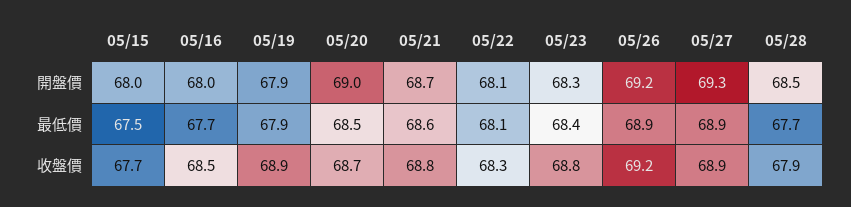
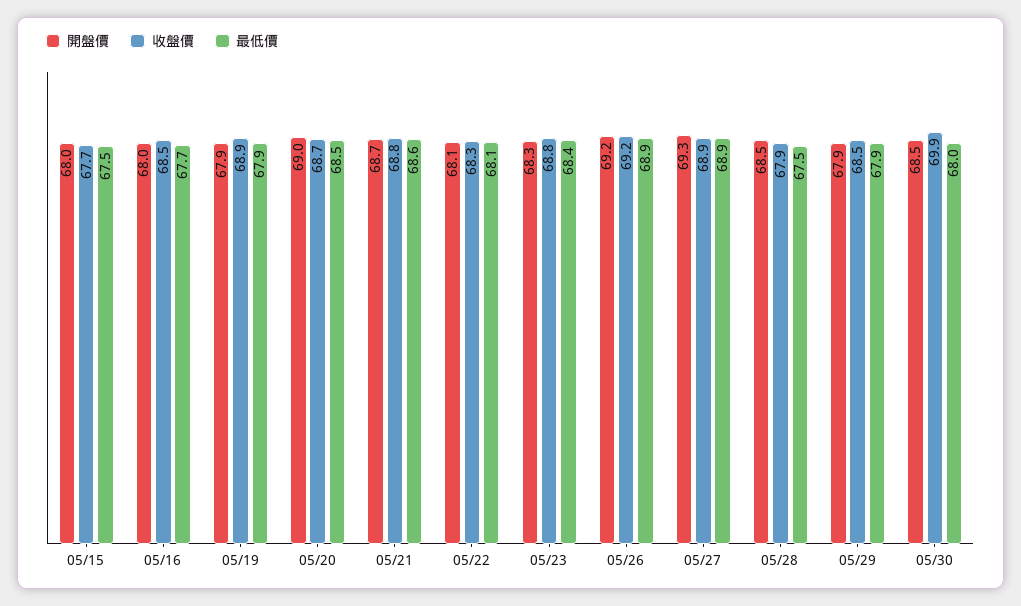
最低價, 05/28: 67.7 -> 67.5
開盤價, 05/29: none -> 67.9
收盤價, 05/29: none -> 68.5
最低價, 05/29: none -> 67.9
開盤價, 05/30: none -> 68.5
收盤價, 05/30: none -> 69.9
最低價, 05/30: none -> 68

